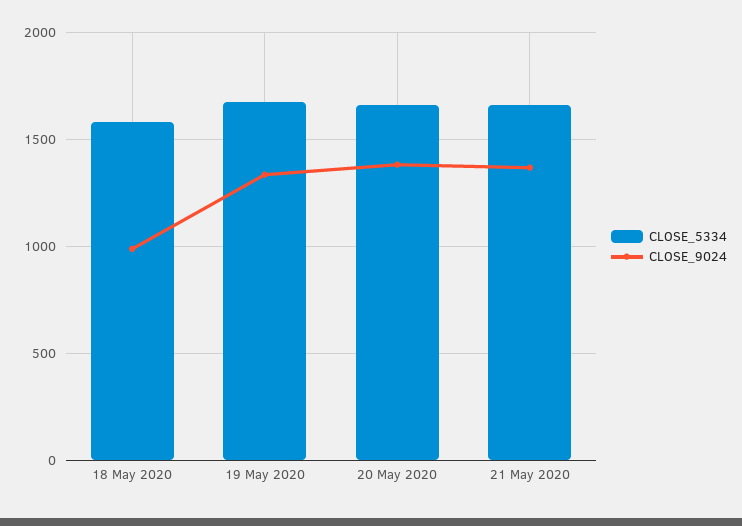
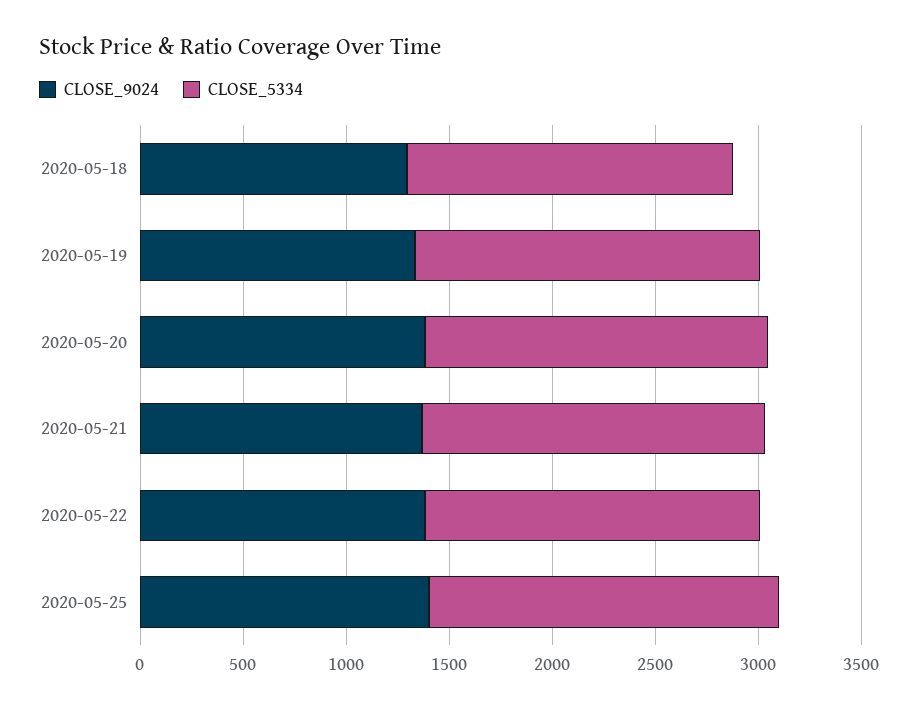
CLOSE_9024, 18 May 2020: 1000 -> 1300
CLOSE_9024, 2020-05-22: none -> 1400
CLOSE_5334, 2020-05-22: none -> 1600
CLOSE_9024, 2020-05-25: none -> 1400
CLOSE_5334, 2020-05-25: none -> 1700

